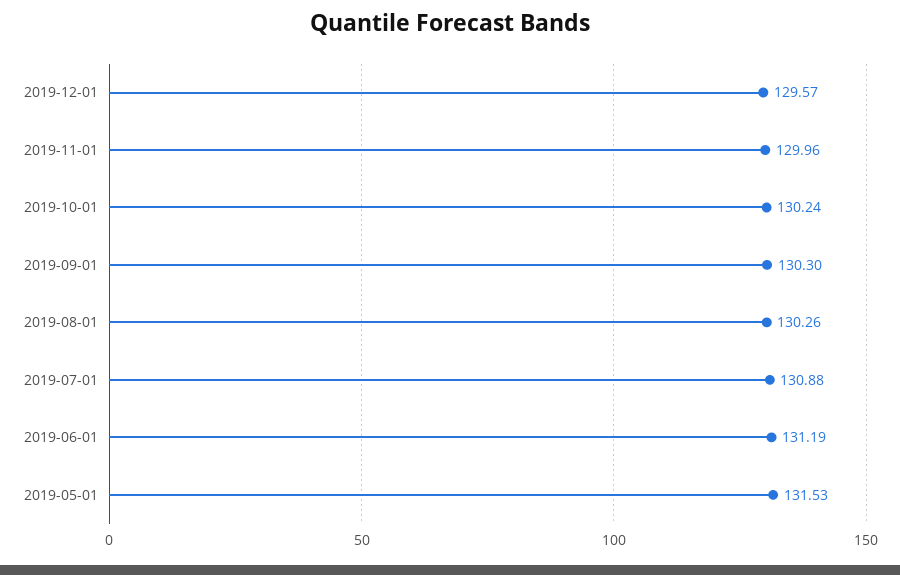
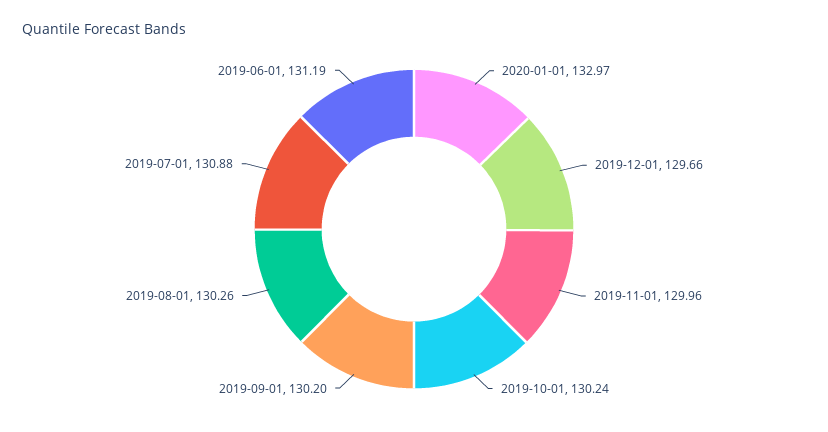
2019-12-01: 129.57 -> 129.66
2019-09-01: 130.3 -> 130.2
2019-05-01: 131.53 -> none
2020-01-01: none -> 132.97

